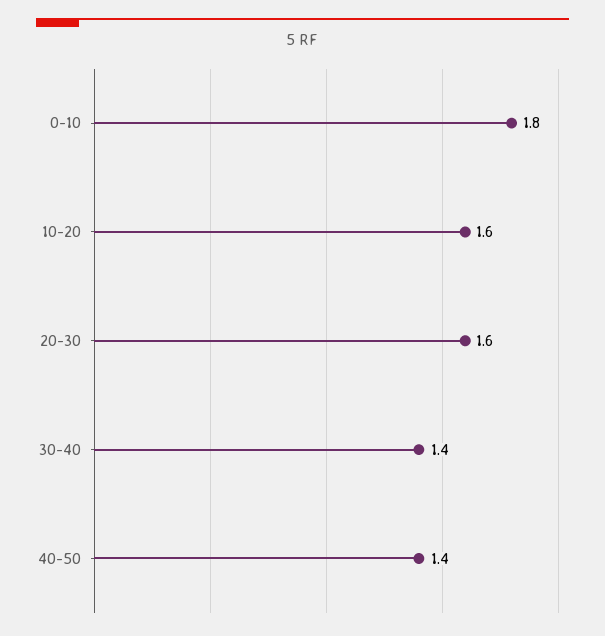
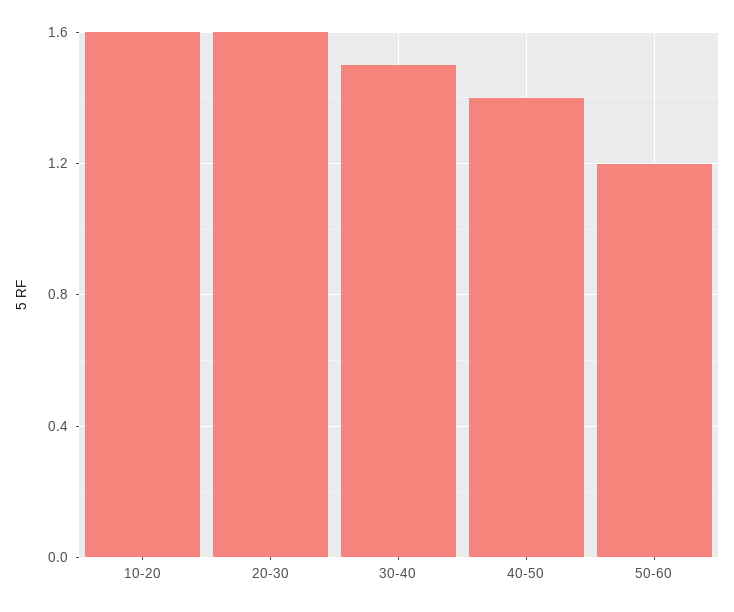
0-10: 1.8 -> none
30-40: 1.4 -> 1.5
50-60: none -> 1.2

